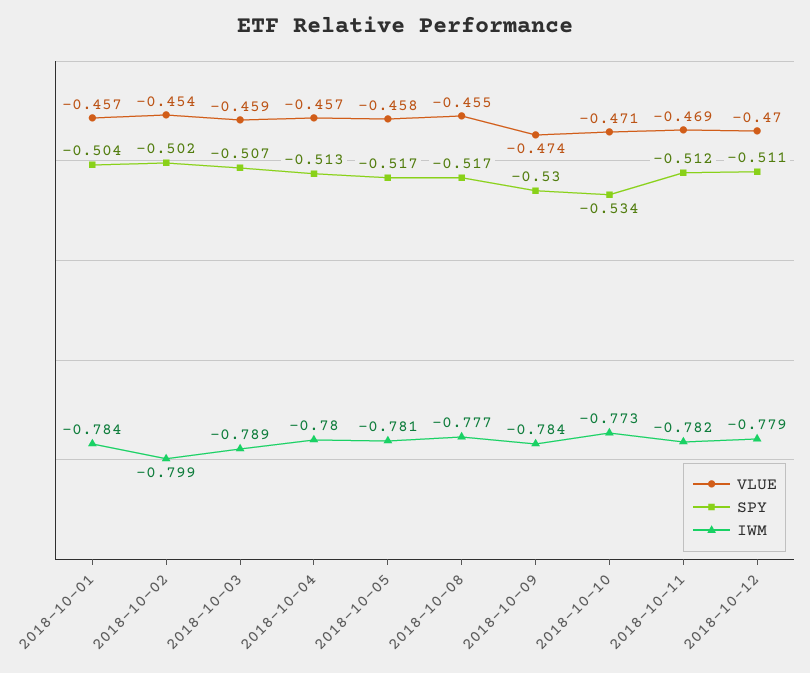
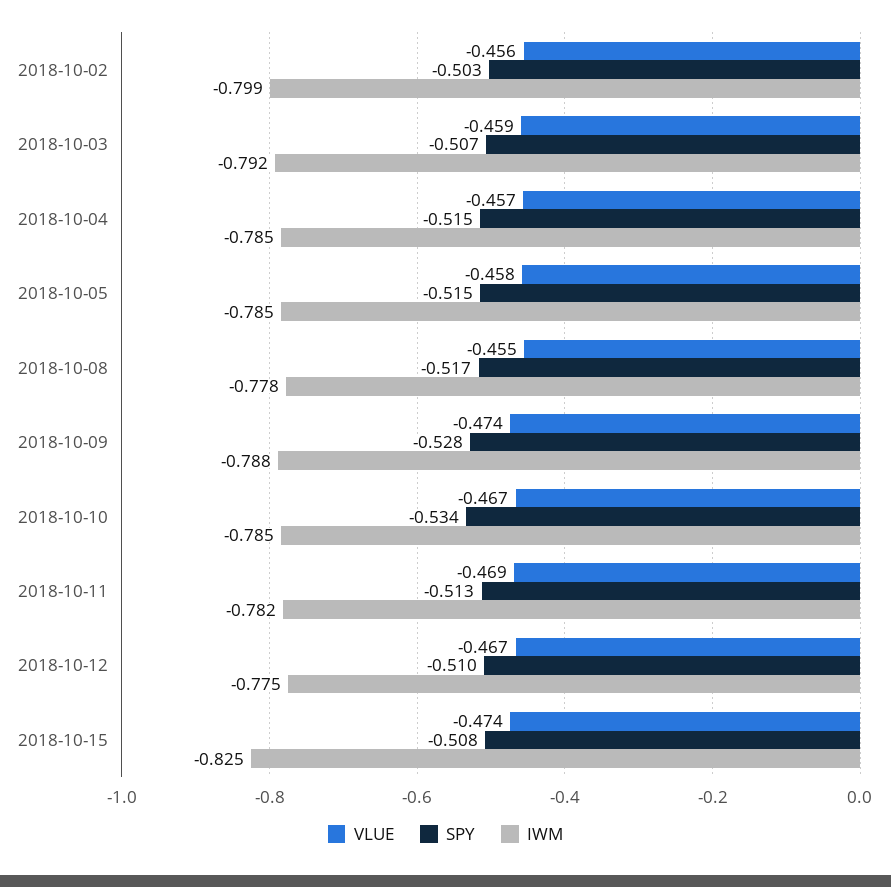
VLUE, 2018-10-01: -0.457 -> none
SPY, 2018-10-01: -0.504 -> none
IWM, 2018-10-01: -0.784 -> none
VLUE, 2018-10-02: -0.454 -> -0.456
SPY, 2018-10-02: -0.502 -> -0.503
IWM, 2018-10-03: -0.789 -> -0.792
SPY, 2018-10-04: -0.513 -> -0.515
IWM, 2018-10-04: -0.78 -> -0.785
SPY, 2018-10-05: -0.517 -> -0.515
IWM, 2018-10-05: -0.781 -> -0.785
IWM, 2018-10-08: -0.777 -> -0.778
SPY, 2018-10-09: -0.53 -> -0.528
IWM, 2018-10-09: -0.784 -> -0.788
VLUE, 2018-10-10: -0.471 -> -0.467
IWM, 2018-10-10: -0.773 -> -0.785
SPY, 2018-10-11: -0.512 -> -0.513
VLUE, 2018-10-12: -0.47 -> -0.467
SPY, 2018-10-12: -0.511 -> -0.51
IWM, 2018-10-12: -0.779 -> -0.775
VLUE, 2018-10-15: none -> -0.474
SPY, 2018-10-15: none -> -0.508
IWM, 2018-10-15: none -> -0.825

